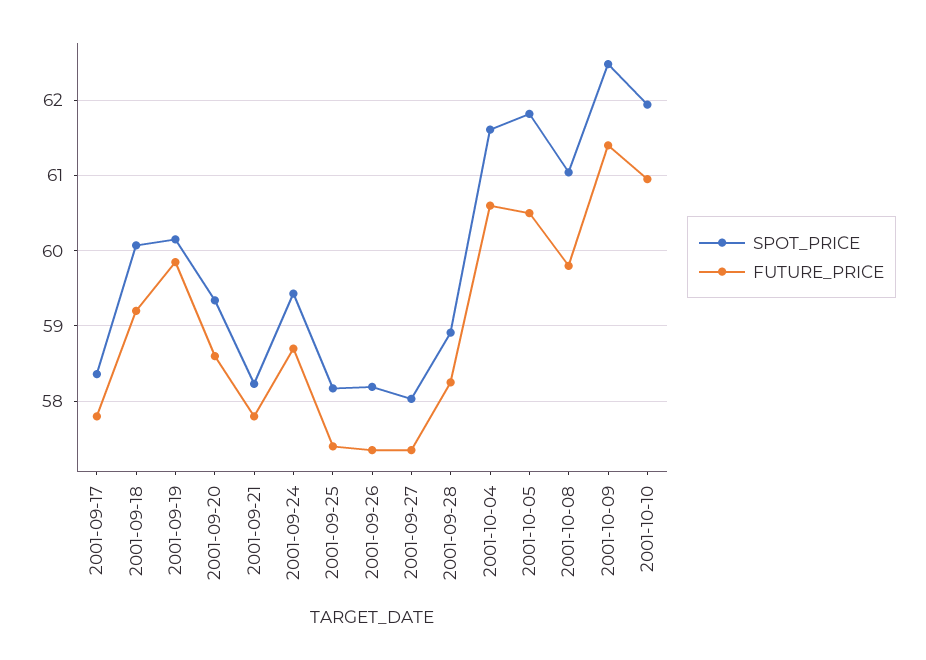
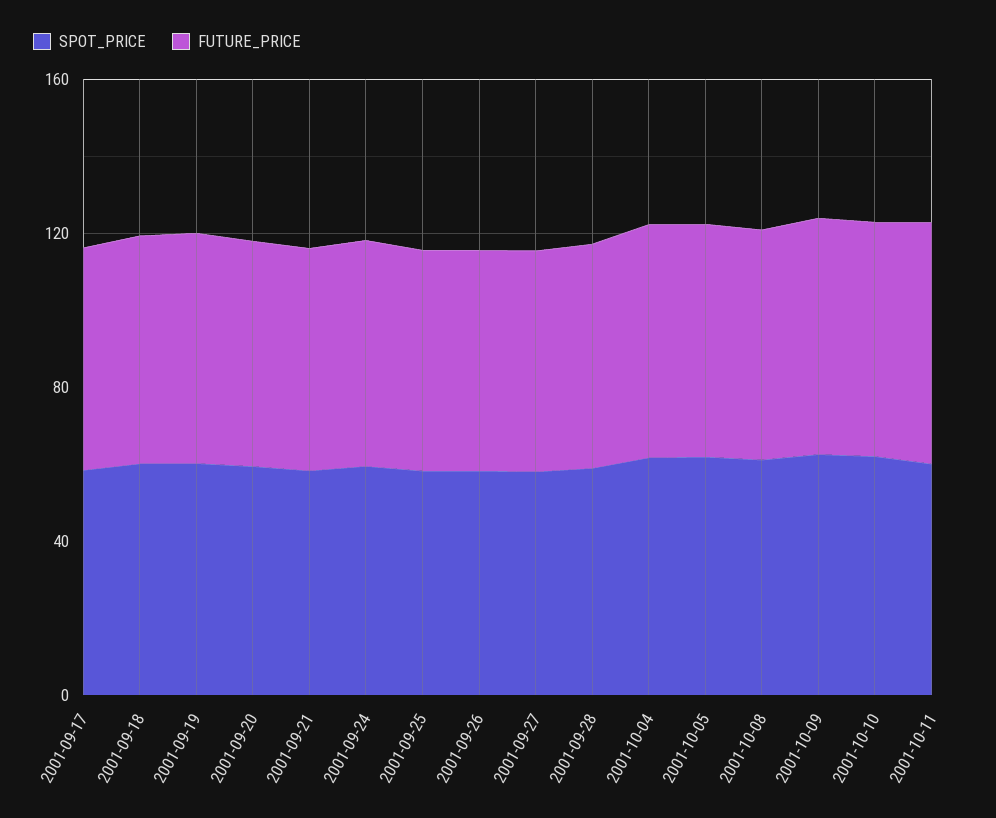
SPOT_PRICE, 2001-10-11: none -> 60
FUTURE_PRICE, 2001-10-11: none -> 60

